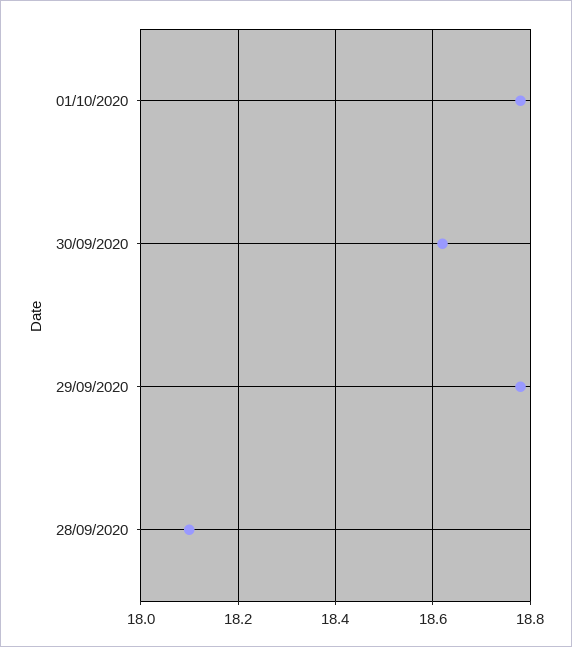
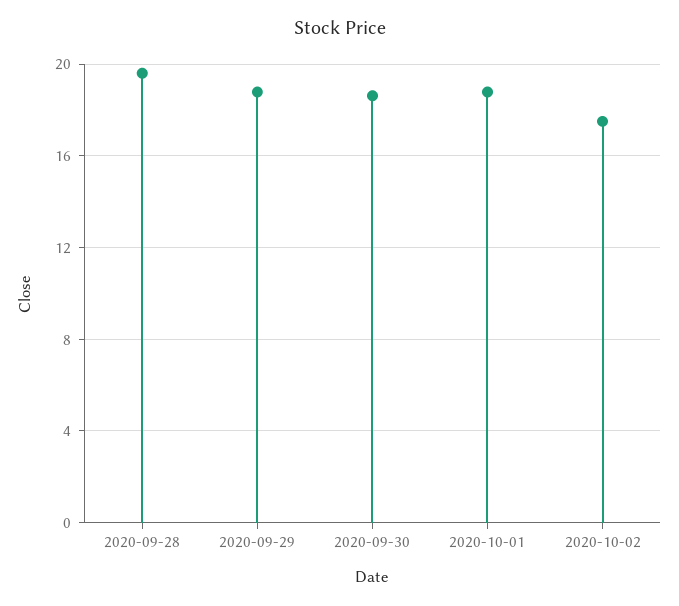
28/09/2020: 18.1 -> 19.5
2020-10-02: none -> 17.5

